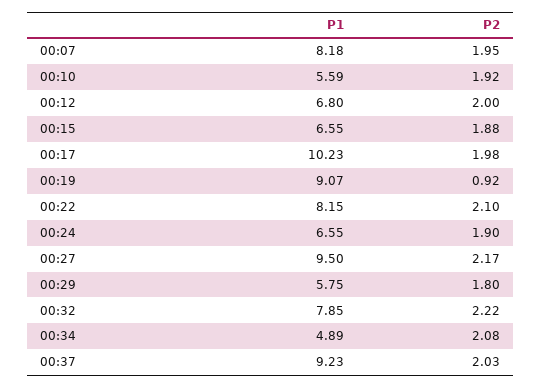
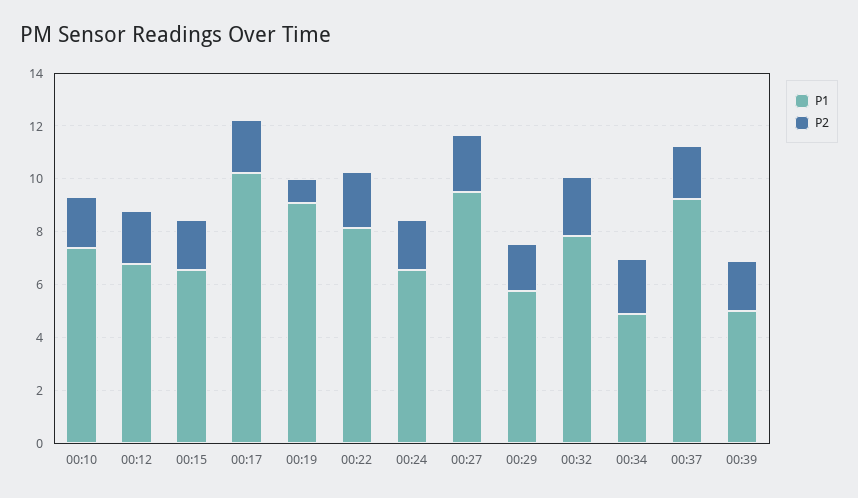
P1, 00:07: 8.18 -> none
P2, 00:07: 1.95 -> none
P1, 00:10: 5.59 -> 7.5
P1, 00:39: none -> 5
P2, 00:39: none -> 2

